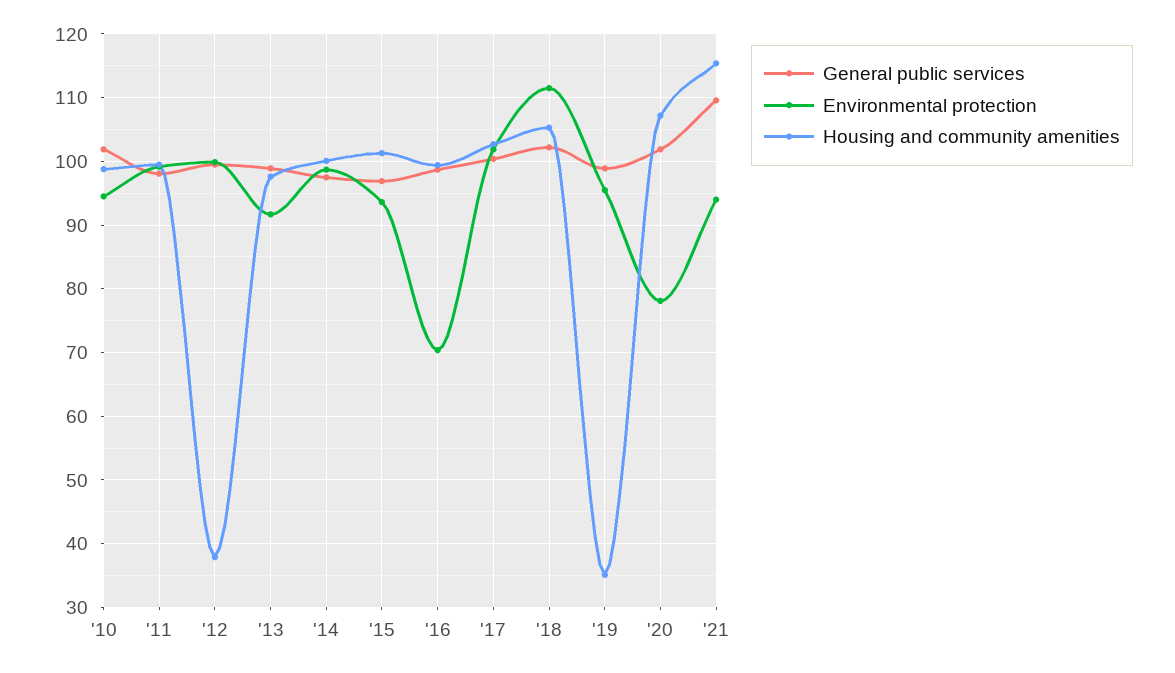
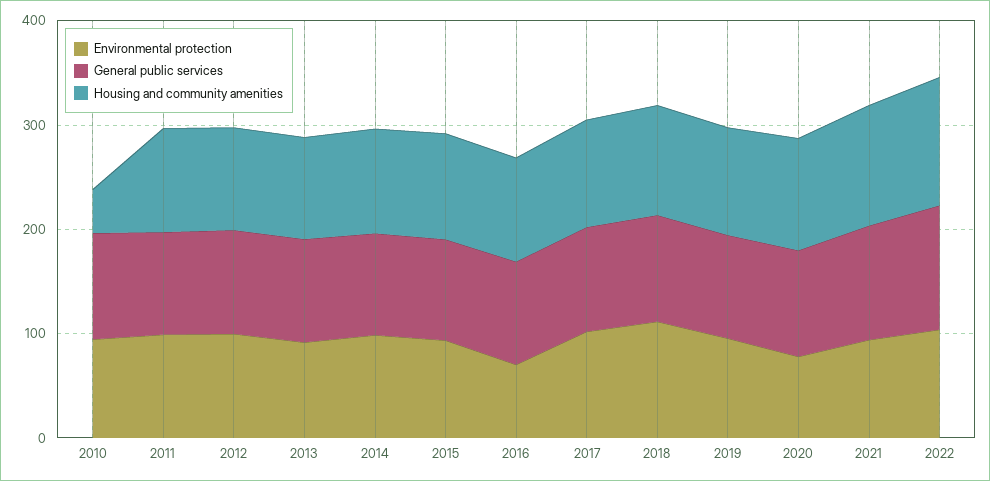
Housing and community amenities, '10: 99 -> 40
Housing and community amenities, '12: 38 -> 100
Housing and community amenities, '19: 35 -> 100
Environmental protection, 2022: none -> 100
General public services, 2022: none -> 120
Housing and community amenities, 2022: none -> 120

